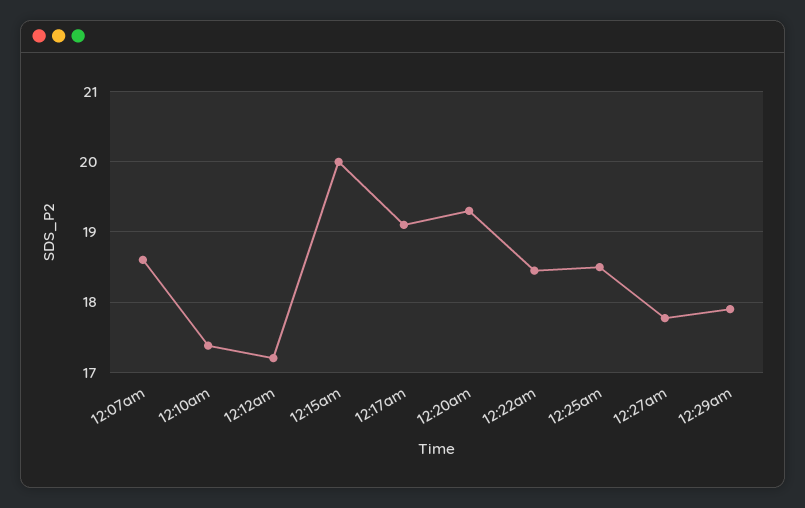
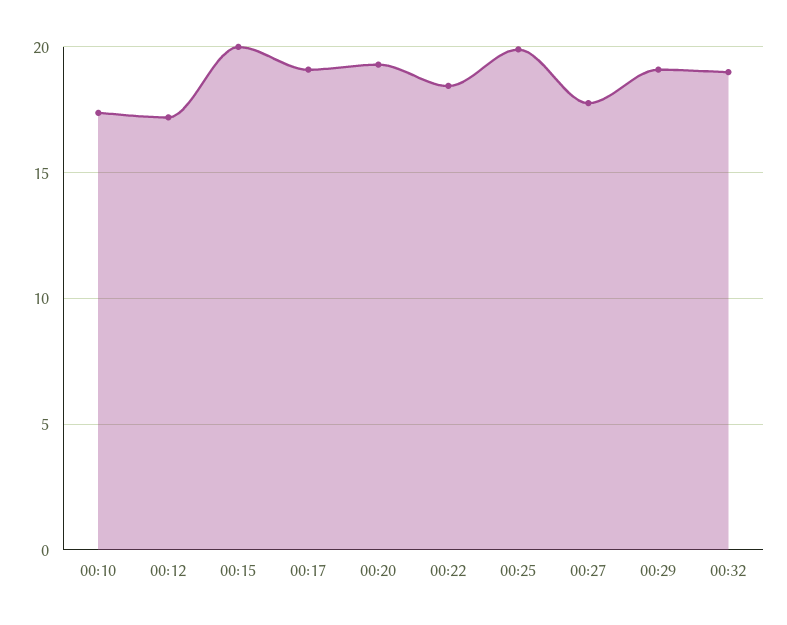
12:07am: 18.6 -> none
12:25am: 18.5 -> 20
12:29am: 17.9 -> 19
00:32: none -> 19

